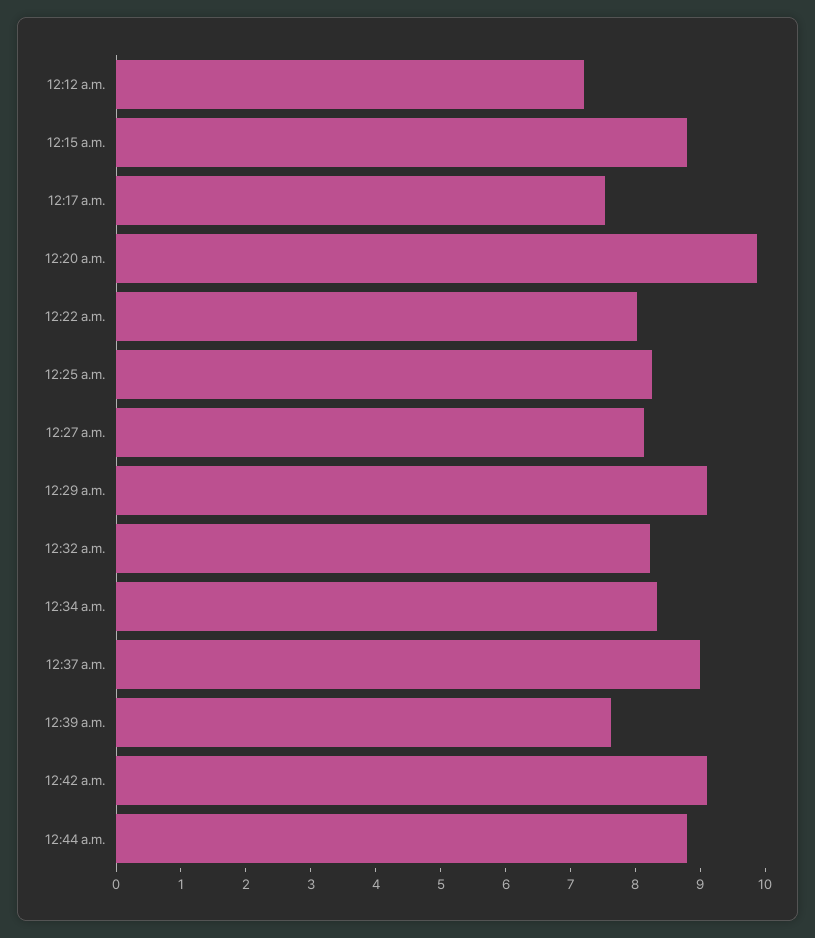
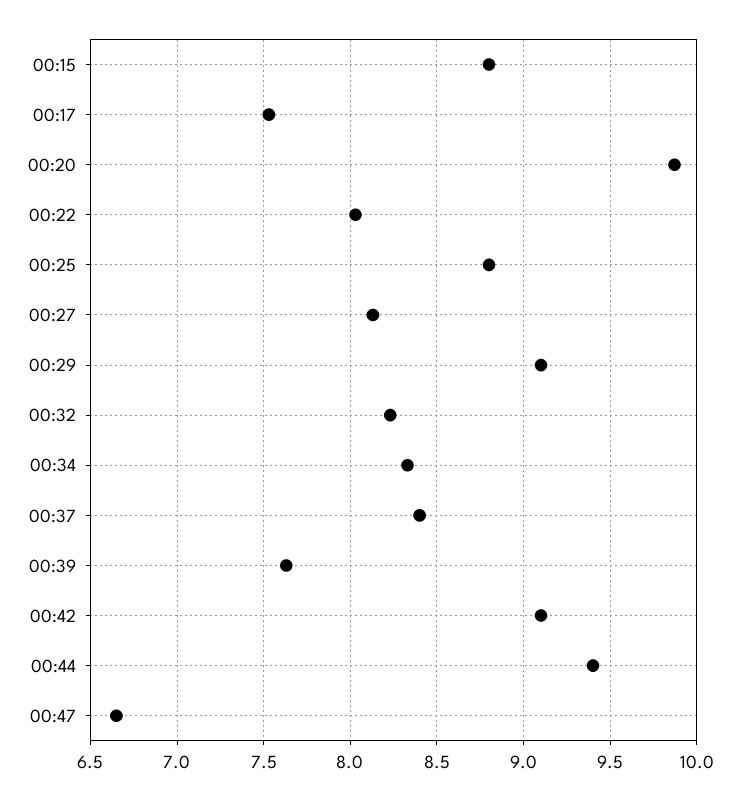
12:12 a.m.: 7.2 -> none
12:25 a.m.: 8.2 -> 8.8
12:37 a.m.: 9 -> 8.4
12:44 a.m.: 8.8 -> 9.4
00:47: none -> 6.65

